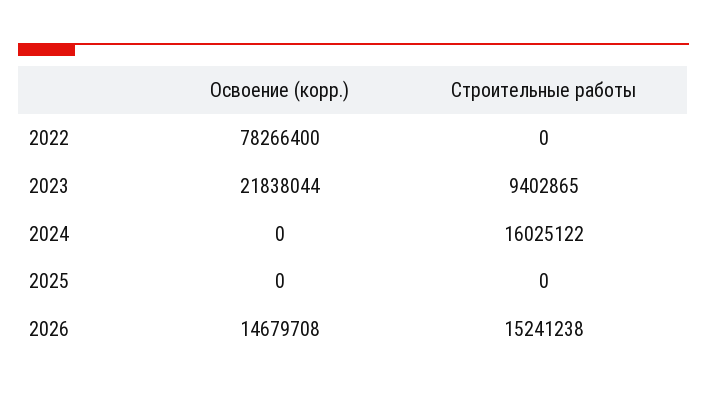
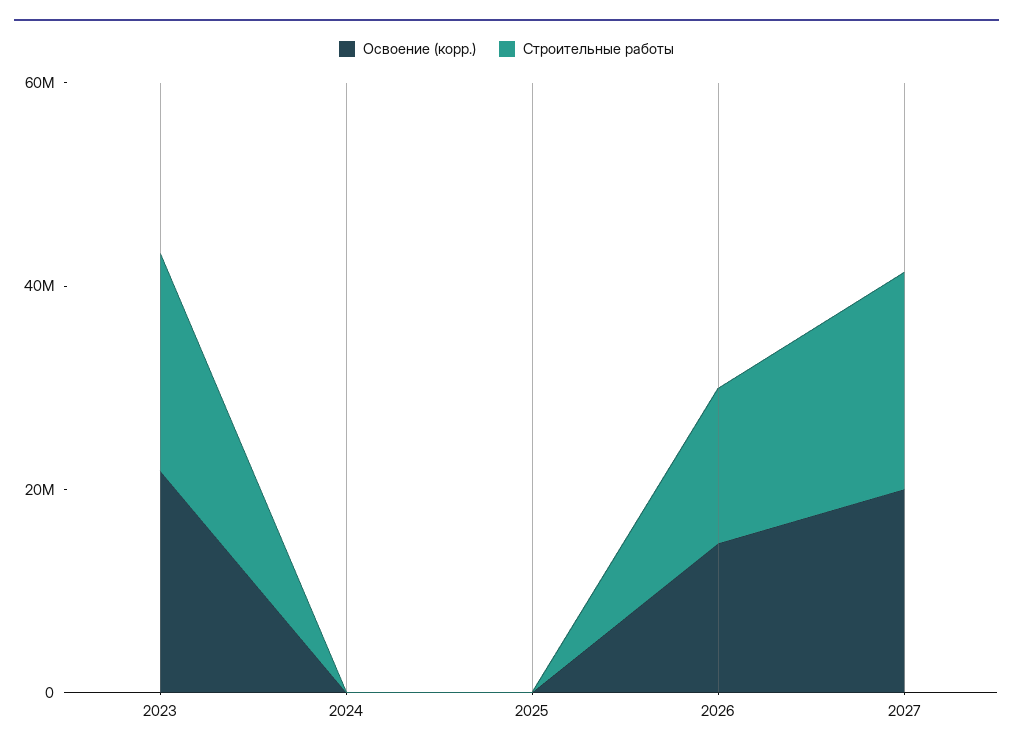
Освоение (корр.), 2022: 78266400 -> none
Строительные работы, 2022: 0 -> none
Строительные работы, 2023: 9402865 -> 20000000
Строительные работы, 2024: 16025122 -> 0
Освоение (корр.), 2027: none -> 20000000
Строительные работы, 2027: none -> 20000000

